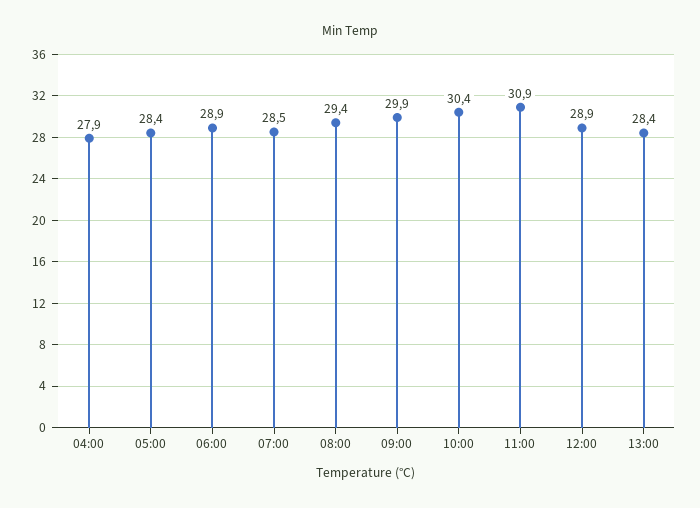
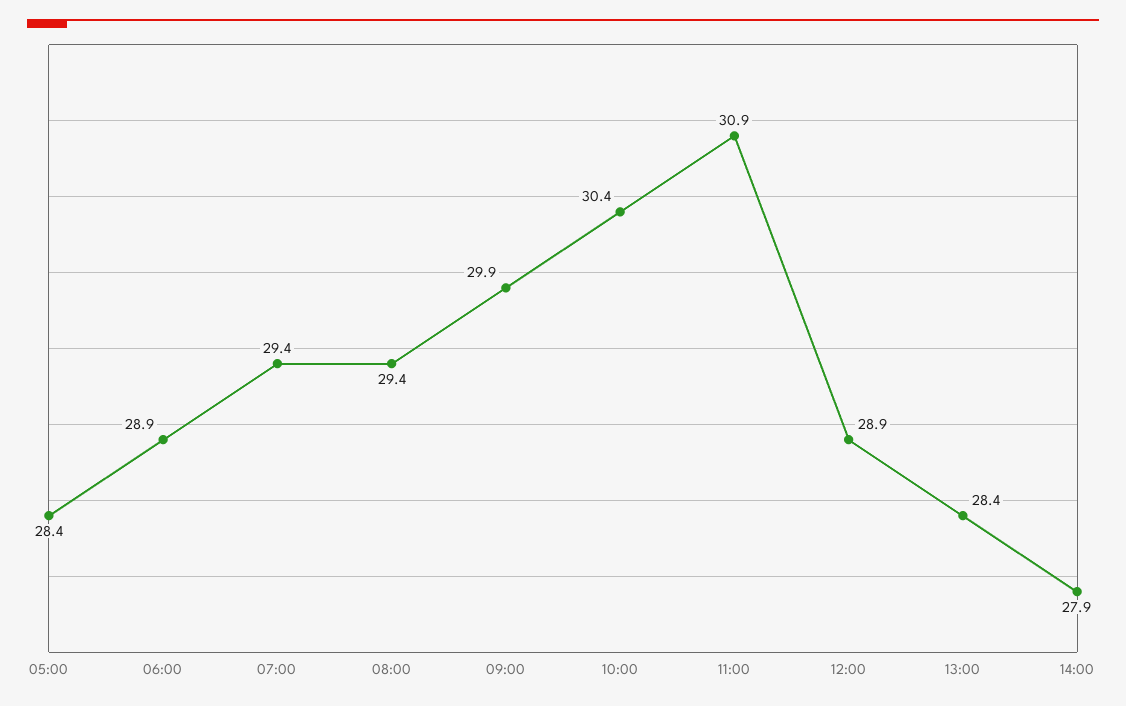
04:00: 27.9 -> none
07:00: 28.5 -> 29.4
14:00: none -> 27.9

